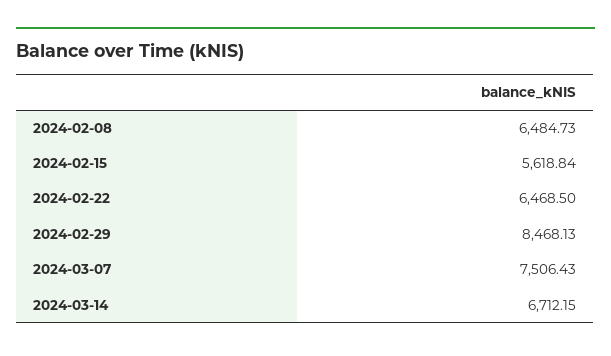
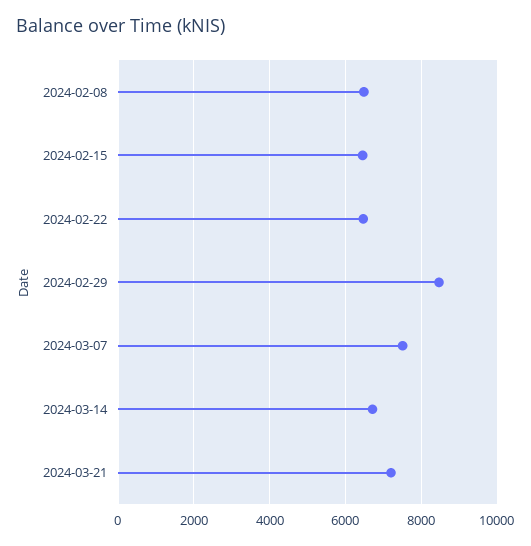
2024-02-15: 5618.84 -> 6400
2024-03-21: none -> 7200

